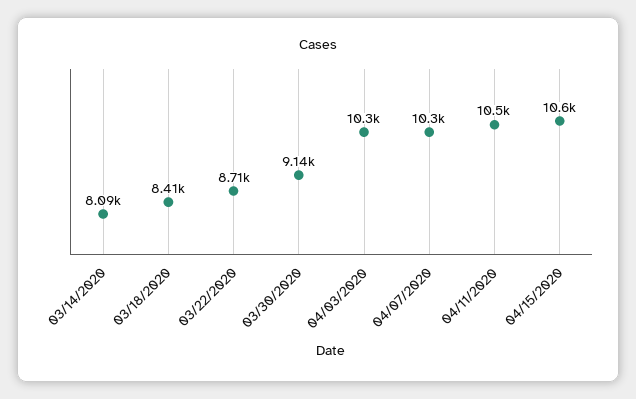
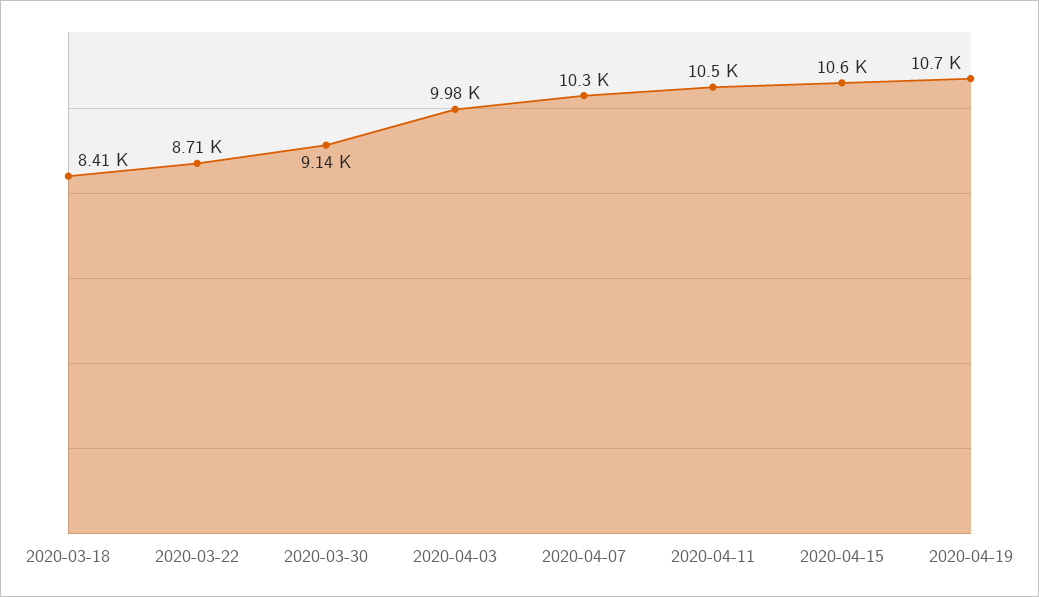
03/14/2020: 8090 -> none
04/03/2020: 10300 -> 9980
2020-04-19: none -> 10700

